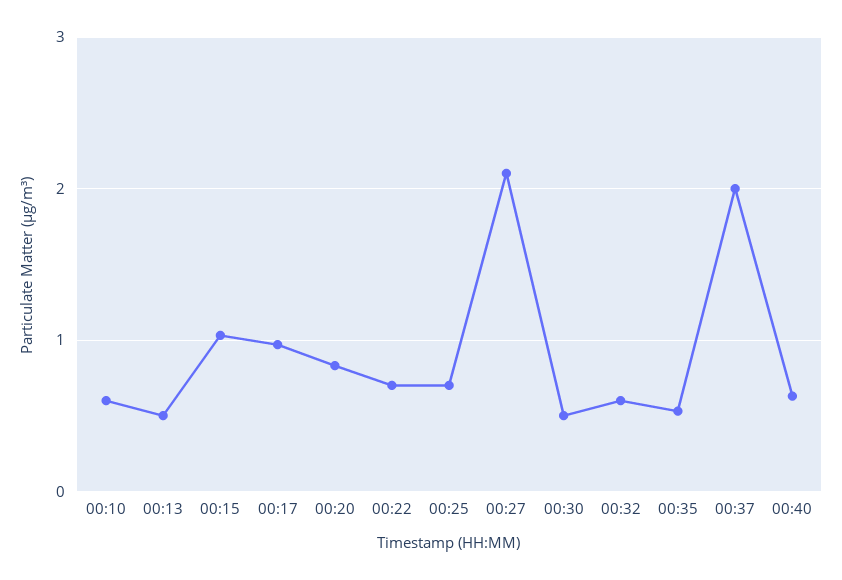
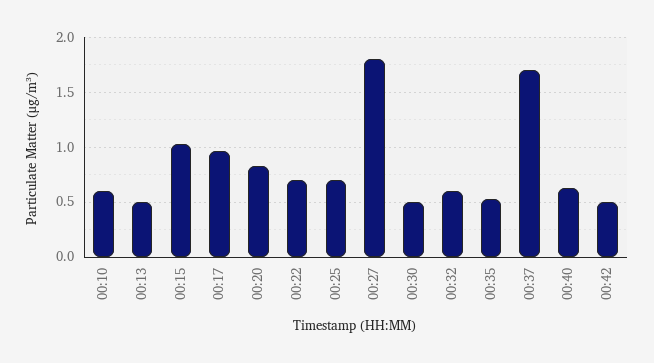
00:27: 2.1 -> 1.8
00:37: 2 -> 1.7
00:42: none -> 0.5

